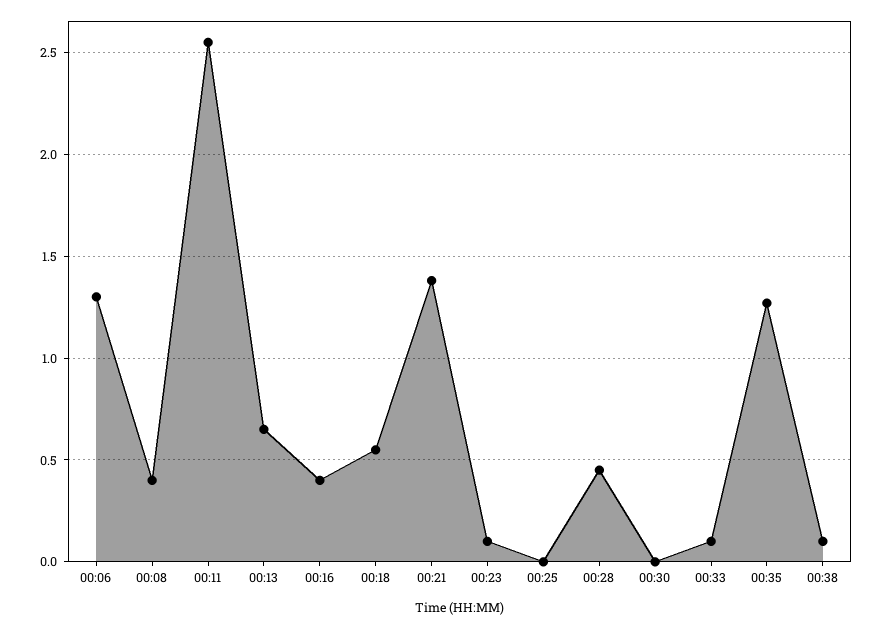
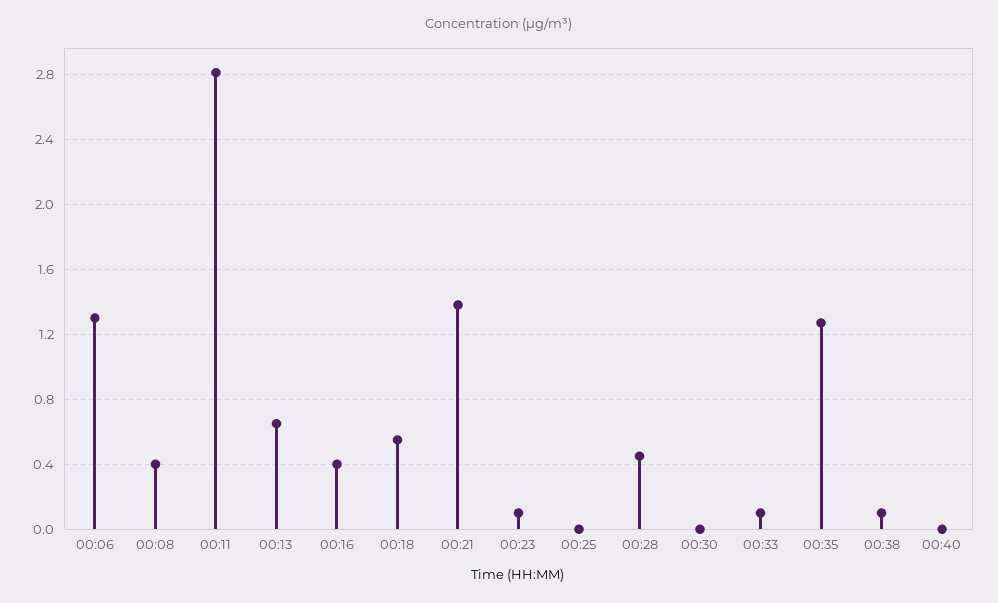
00:11: 2.55 -> 2.8
00:40: none -> 0

